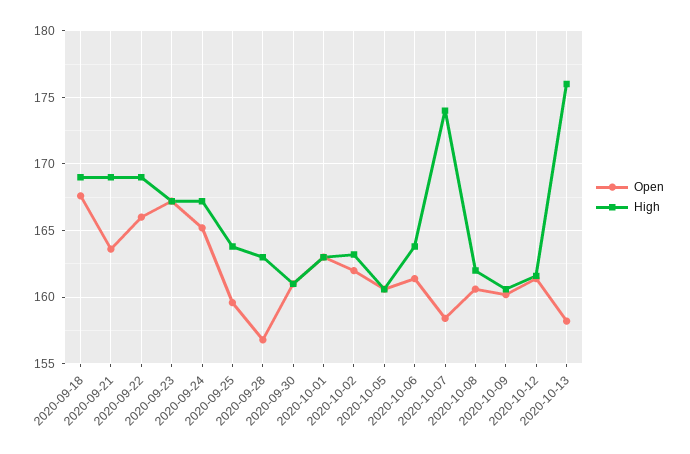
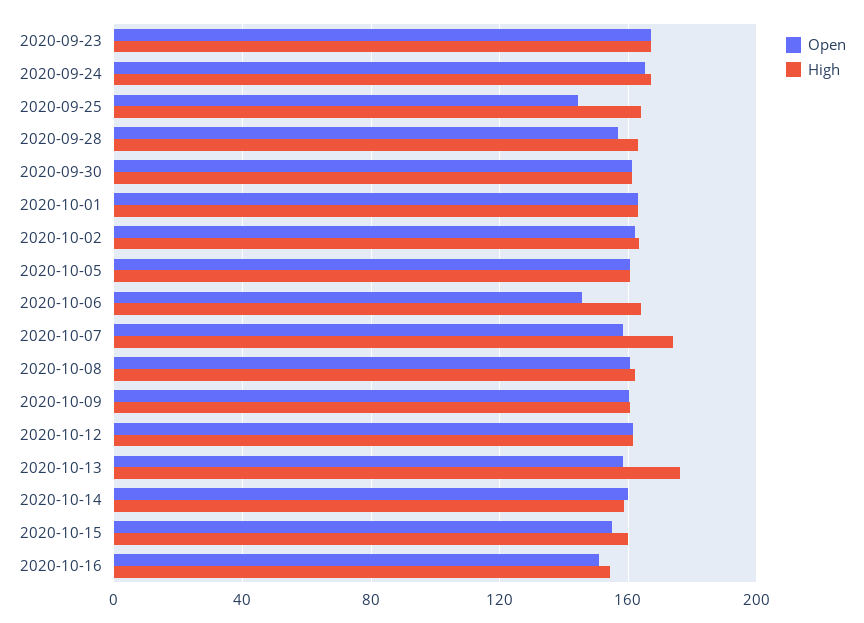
Open, 2020-09-18: 167.5 -> none
High, 2020-09-18: 169 -> none
Open, 2020-09-21: 163.5 -> none
High, 2020-09-21: 169 -> none
Open, 2020-09-22: 166 -> none
High, 2020-09-22: 169 -> none
Open, 2020-09-25: 159.5 -> 145
Open, 2020-10-06: 161.5 -> 145
Open, 2020-10-14: none -> 160
High, 2020-10-14: none -> 160
Open, 2020-10-15: none -> 155
High, 2020-10-15: none -> 160
Open, 2020-10-16: none -> 150
High, 2020-10-16: none -> 155

